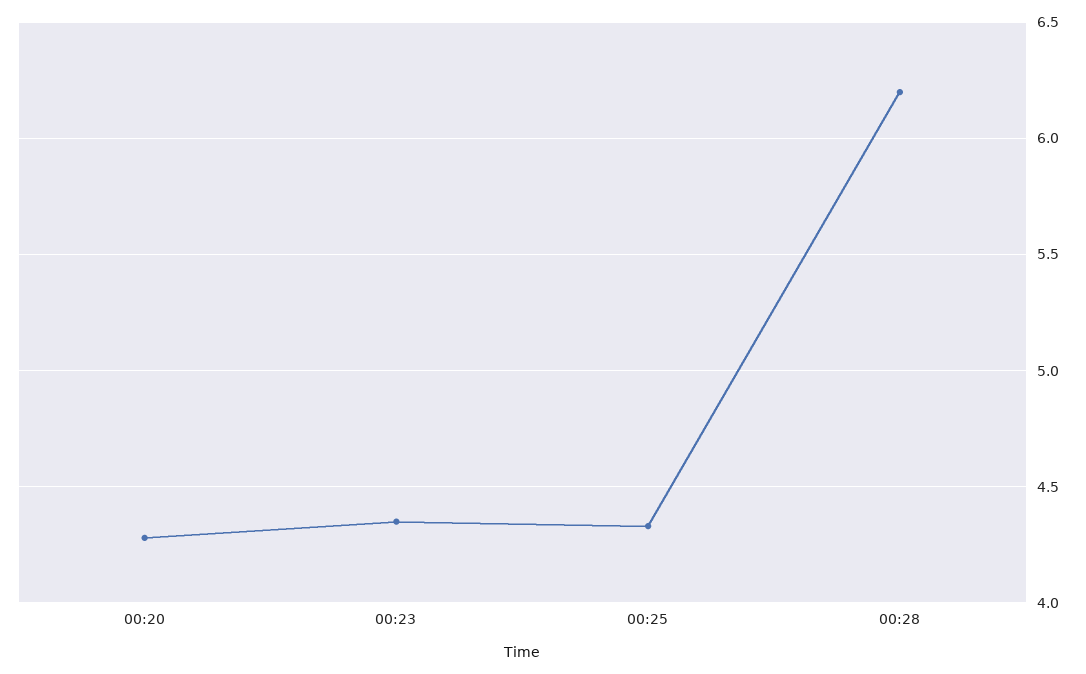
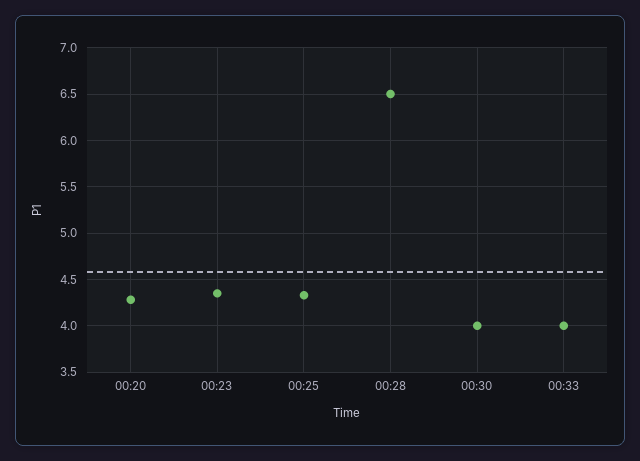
00:28: 6.2 -> 6.5
00:30: none -> 4
00:33: none -> 4

